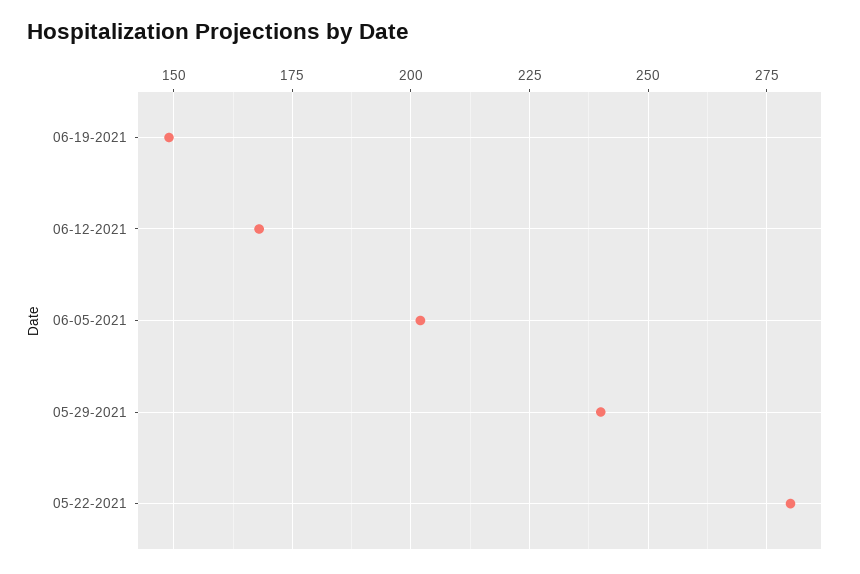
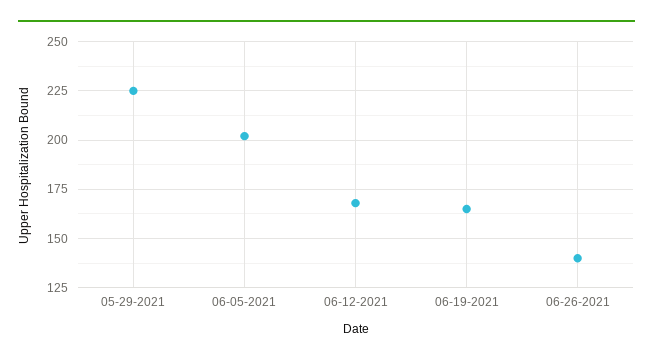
06-19-2021: 150 -> 165
05-29-2021: 240 -> 225
05-22-2021: 280 -> none
06-26-2021: none -> 140

